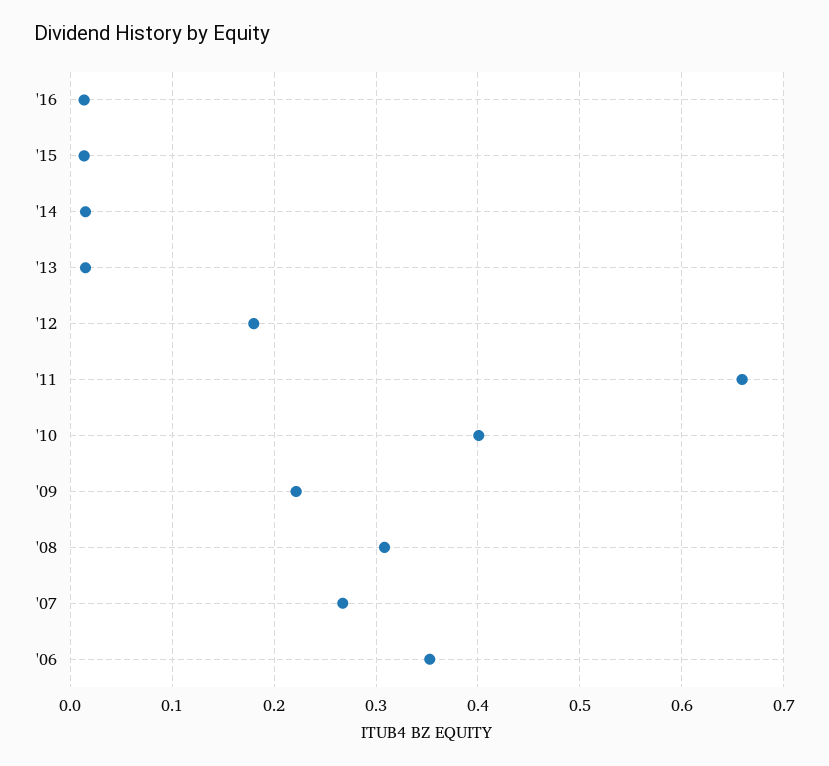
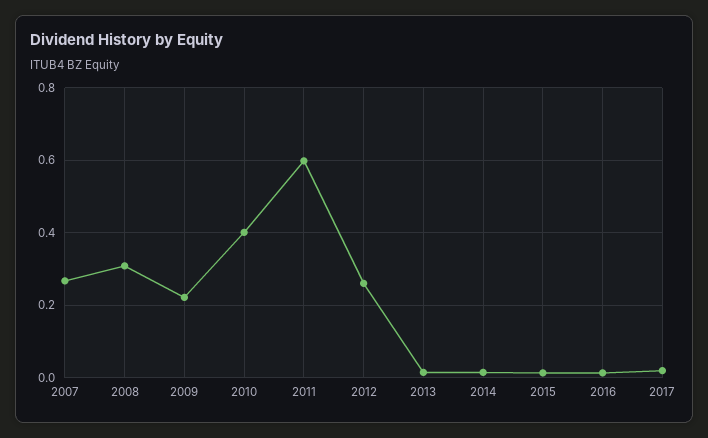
'12: 0.18 -> 0.26
'11: 0.66 -> 0.6
'06: 0.35 -> none
2017: none -> 0.02

